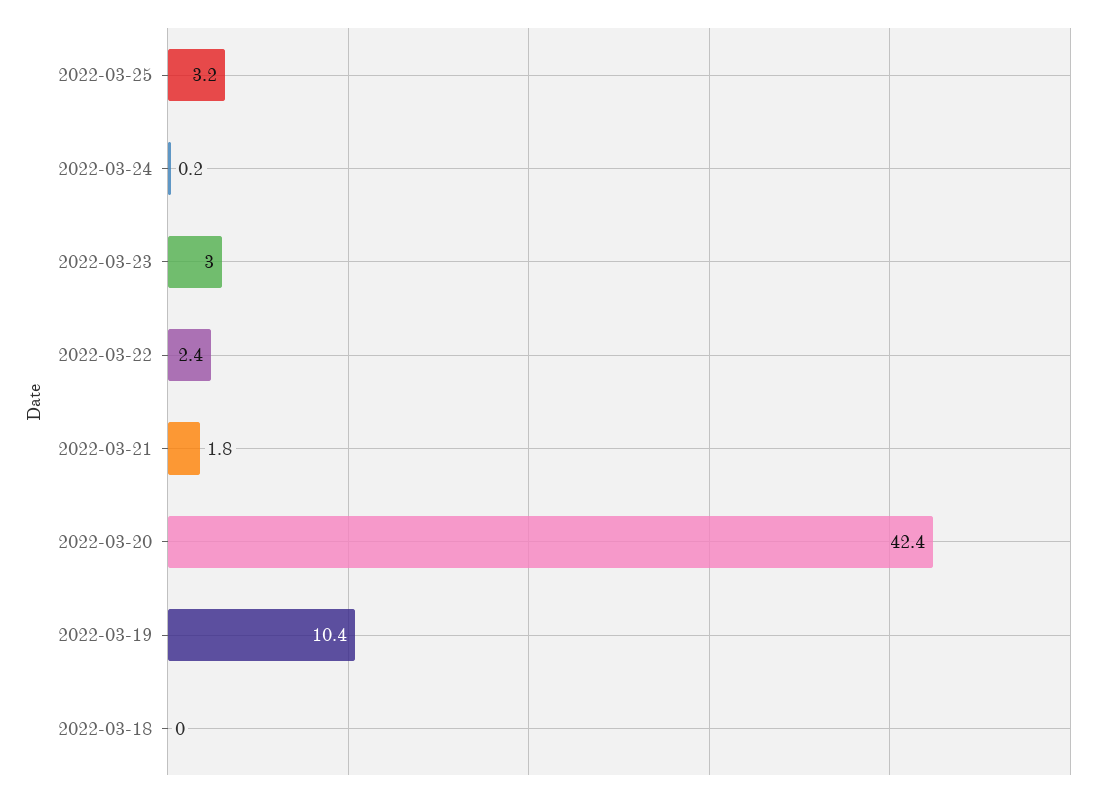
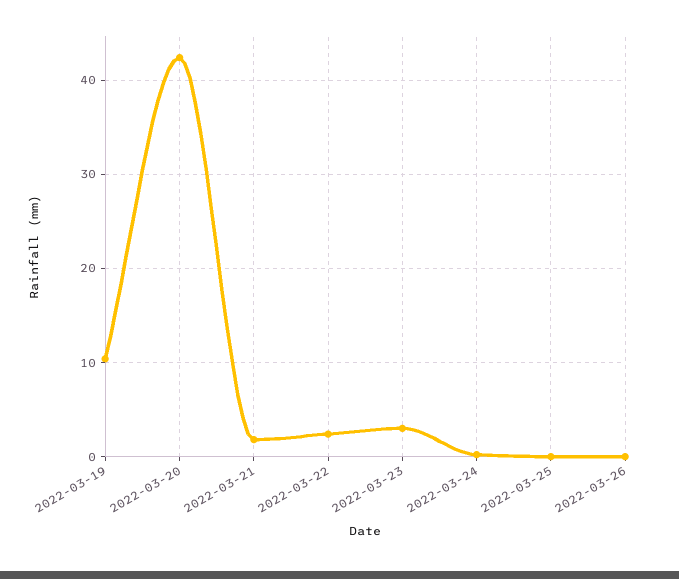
2022-03-25: 3.2 -> 0
2022-03-18: 0 -> none
2022-03-26: none -> 0

